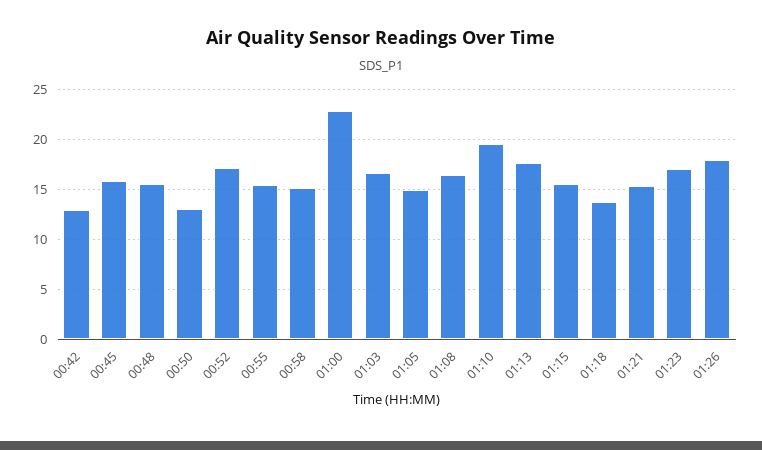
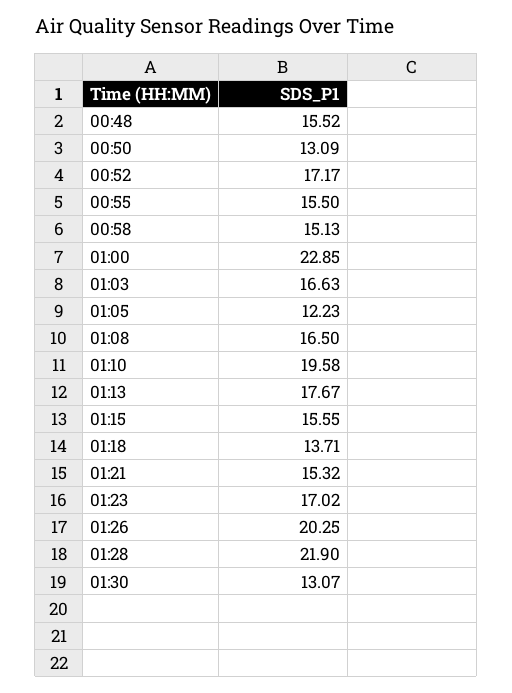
00:42: 13 -> none
00:45: 16 -> none
01:05: 15 -> 12.23
01:26: 18 -> 20.25
01:28: none -> 21.9
01:30: none -> 13.07

